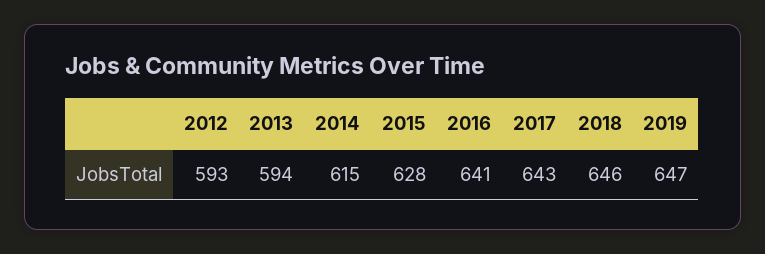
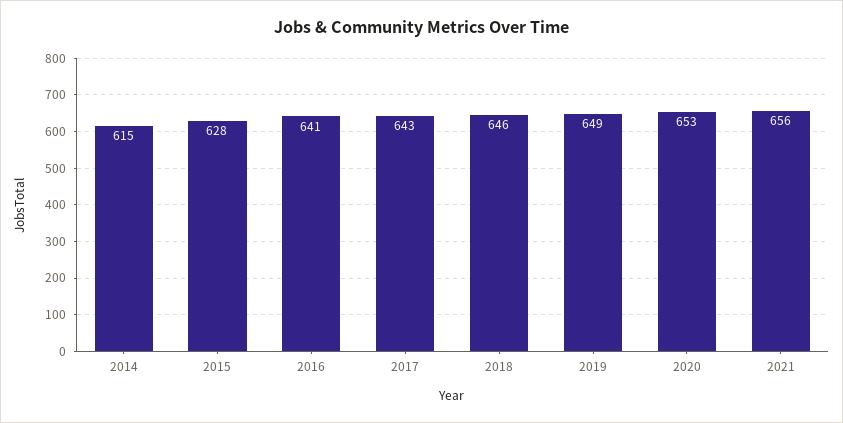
2012: 593 -> none
2013: 594 -> none
2019: 647 -> 649
2020: none -> 653
2021: none -> 656

